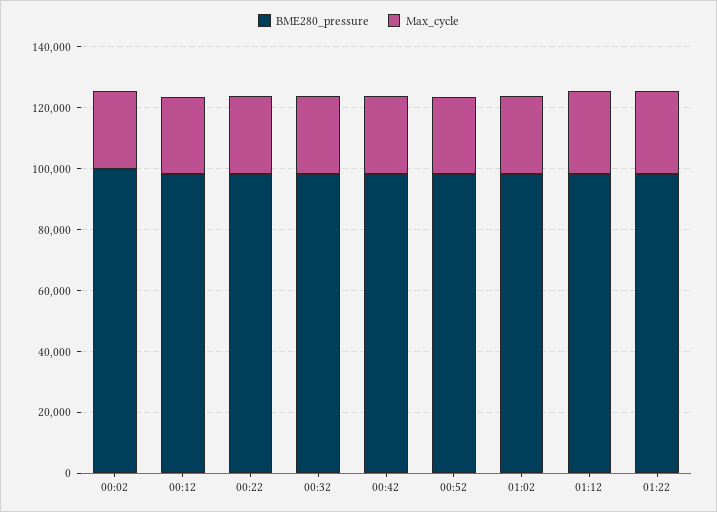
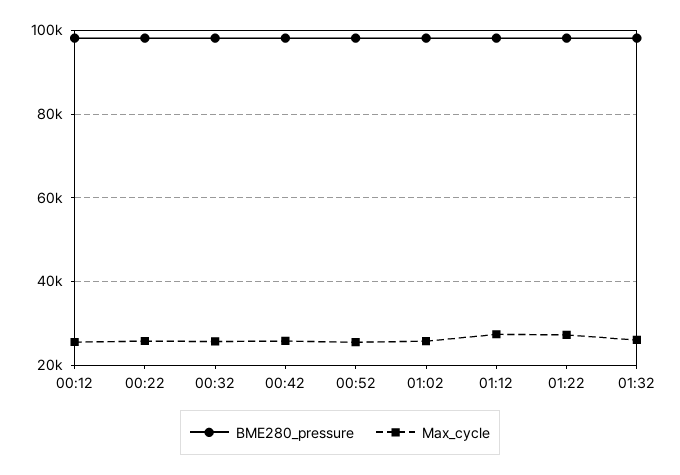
BME280_pressure, 00:02: 100000 -> none
Max_cycle, 00:02: 25000 -> none
BME280_pressure, 01:32: none -> 98000
Max_cycle, 01:32: none -> 26000

